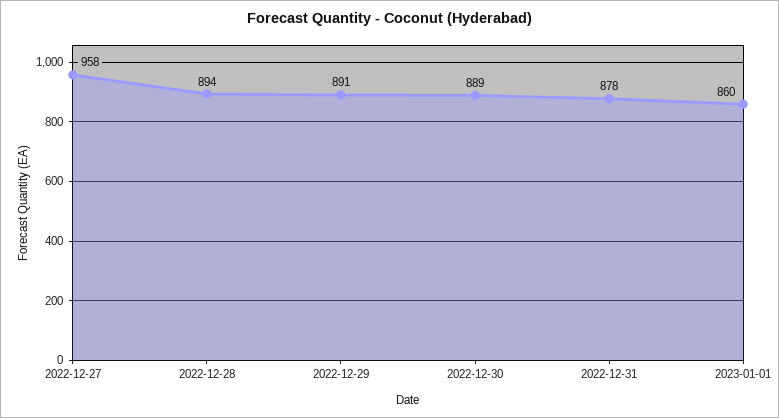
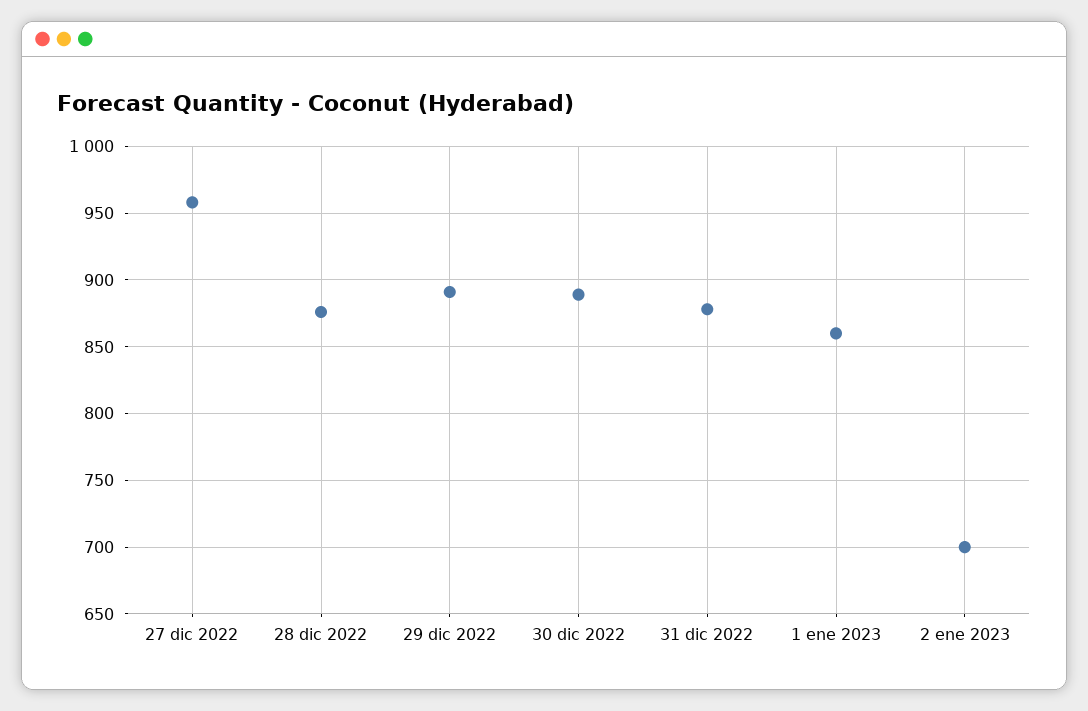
2022-12-28: 894 -> 875
2 ene 2023: none -> 700

